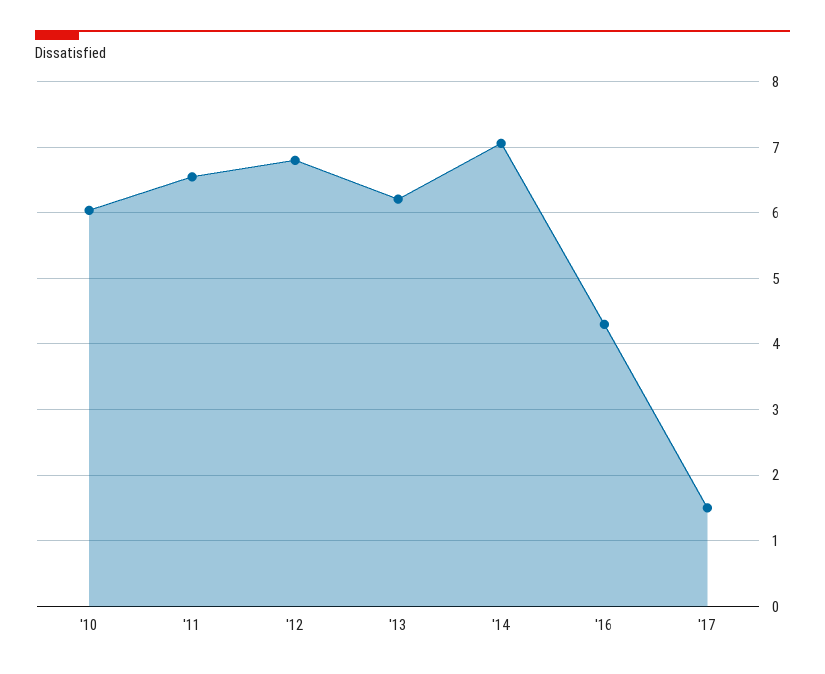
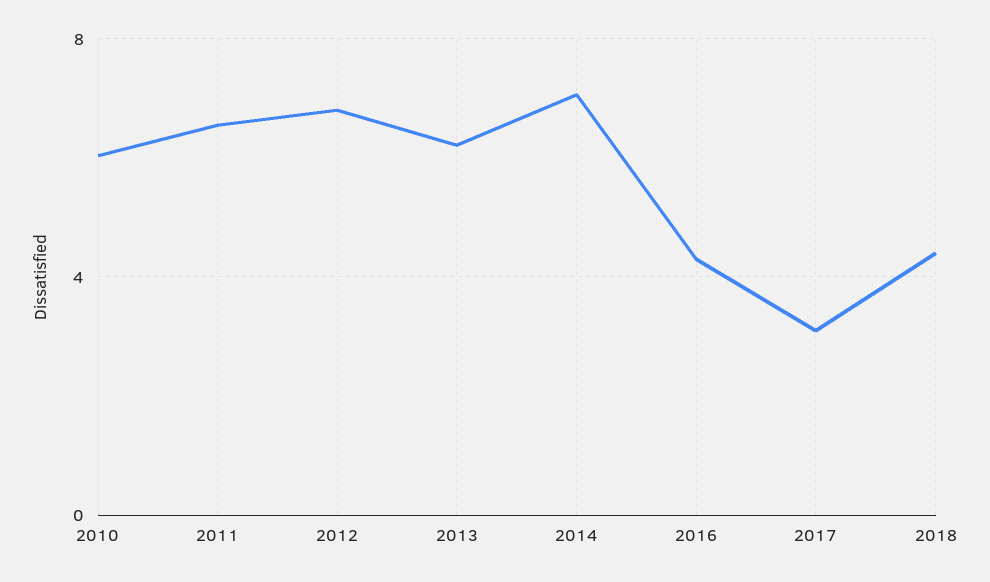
'17: 1.5 -> 3
2018: none -> 4.5

